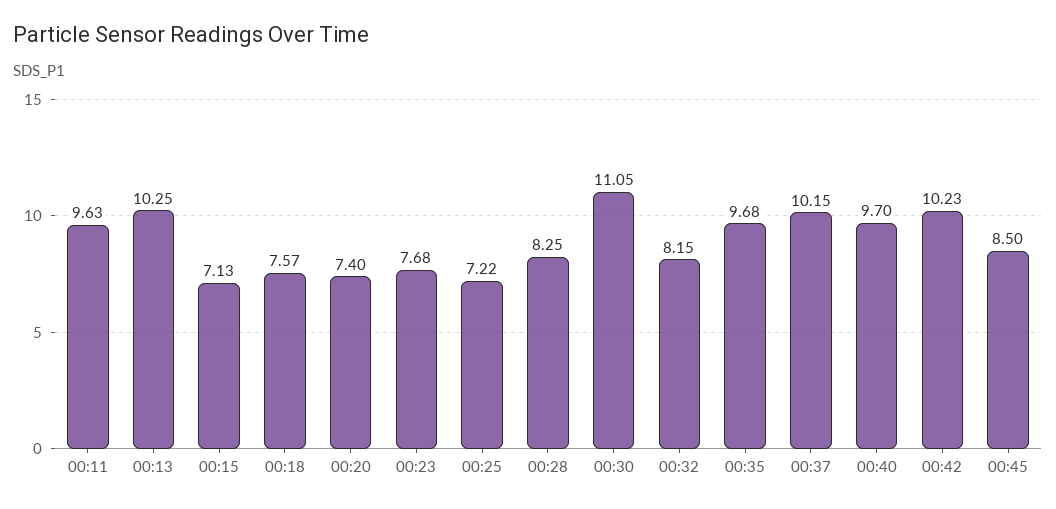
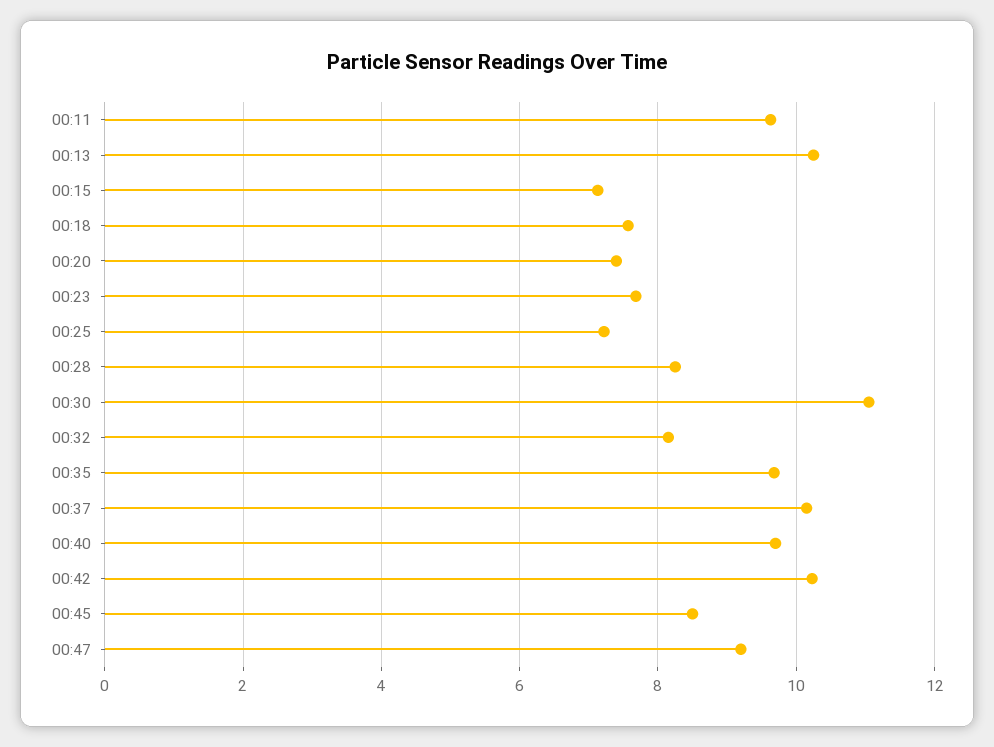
00:47: none -> 9.2

